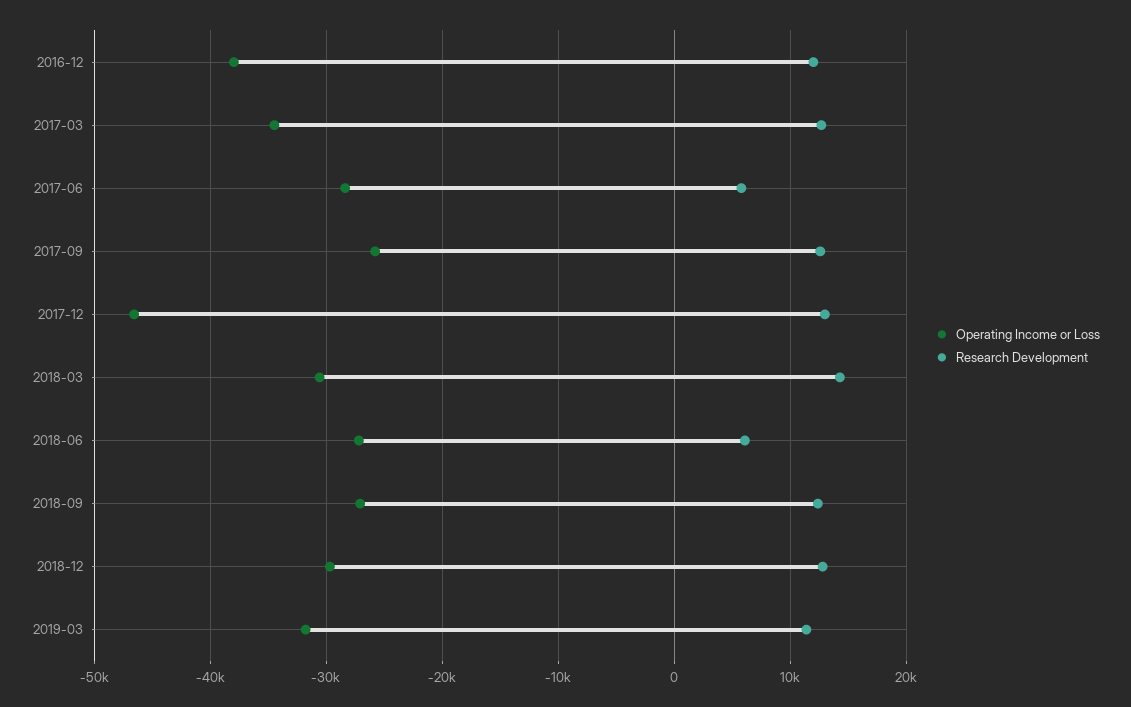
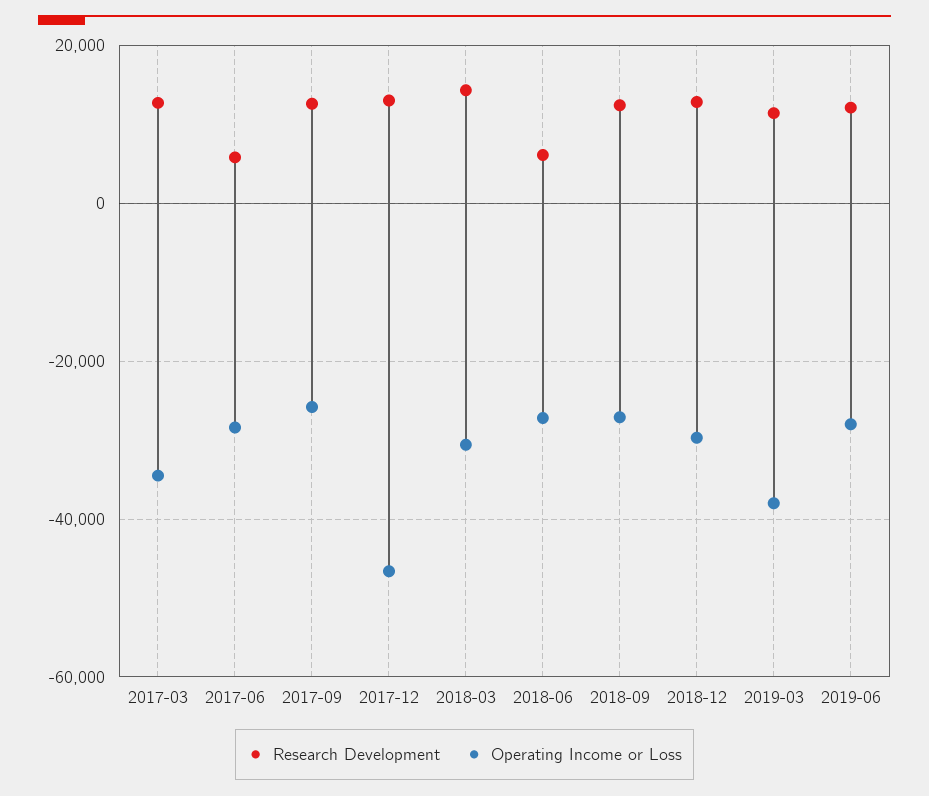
Operating Income or Loss, 2016-12: -38000 -> none
Research Development, 2016-12: 12000 -> none
Operating Income or Loss, 2019-03: -32000 -> -38000
Research Development, 2019-06: none -> 12000
Operating Income or Loss, 2019-06: none -> -28000

